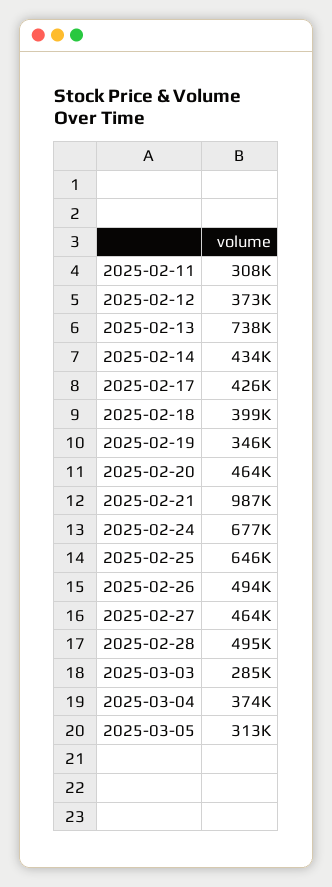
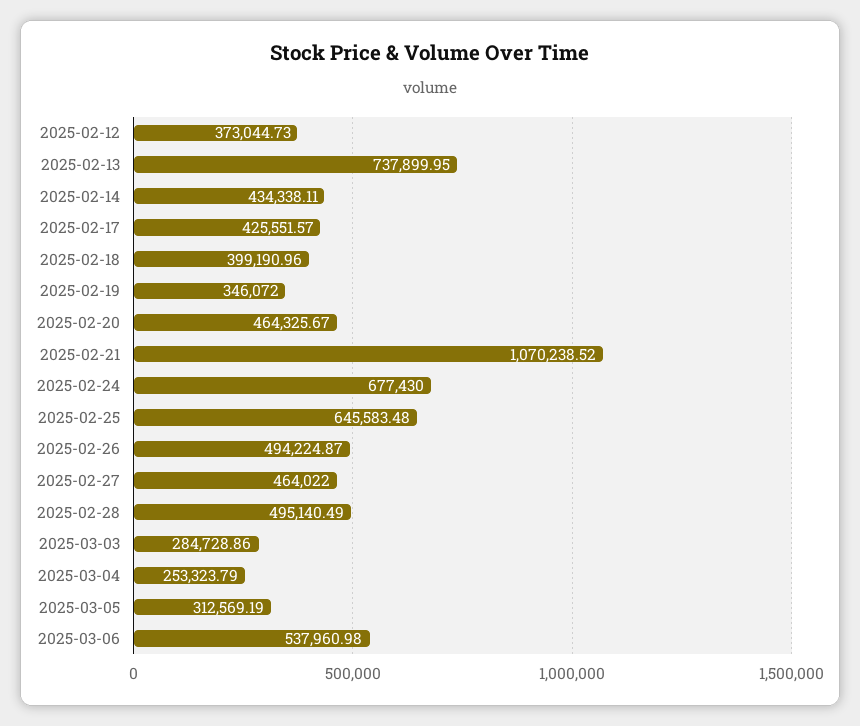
2025-02-11: 308000 -> none
2025-02-21: 987000 -> 1070238.52
2025-03-04: 374000 -> 253323.79
2025-03-06: none -> 537960.98

